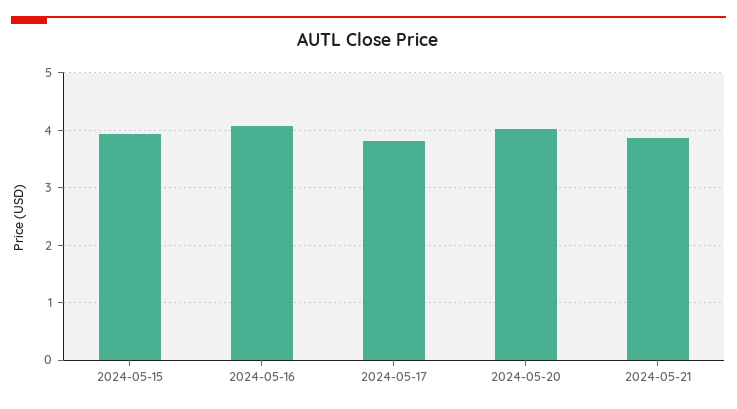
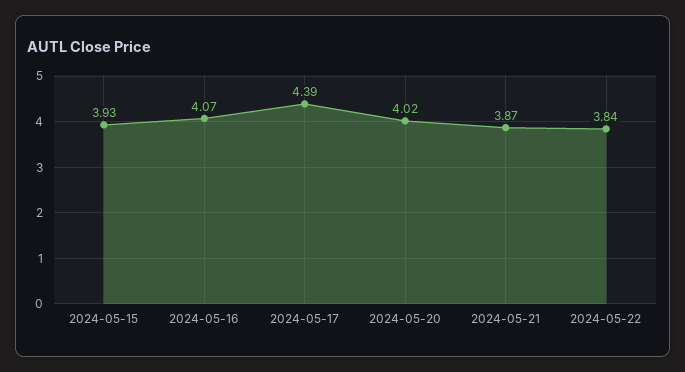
2024-05-17: 3.8 -> 4.39
2024-05-22: none -> 3.84

